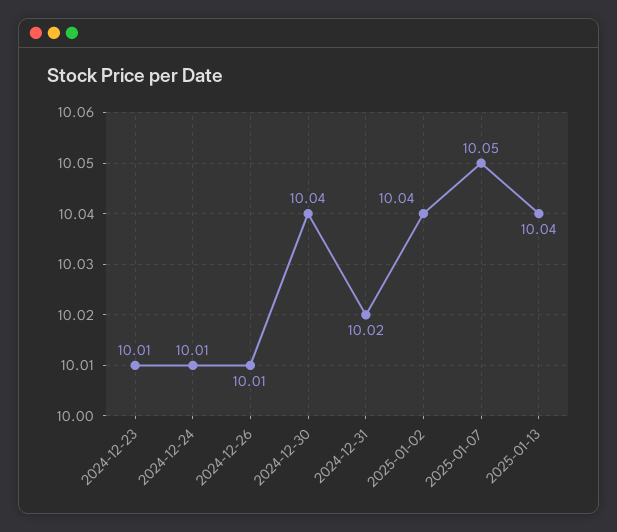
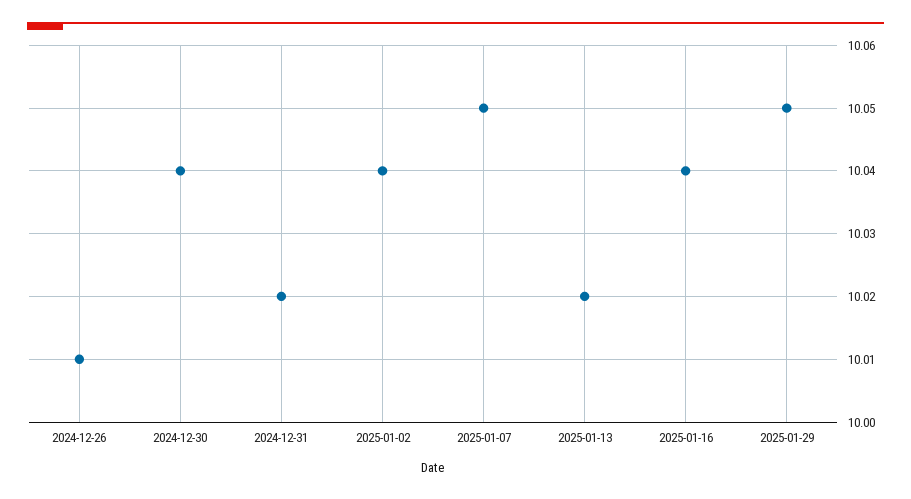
2024-12-23: 10.01 -> none
2024-12-24: 10.01 -> none
2025-01-13: 10.04 -> 10.02
2025-01-16: none -> 10.04
2025-01-29: none -> 10.05

